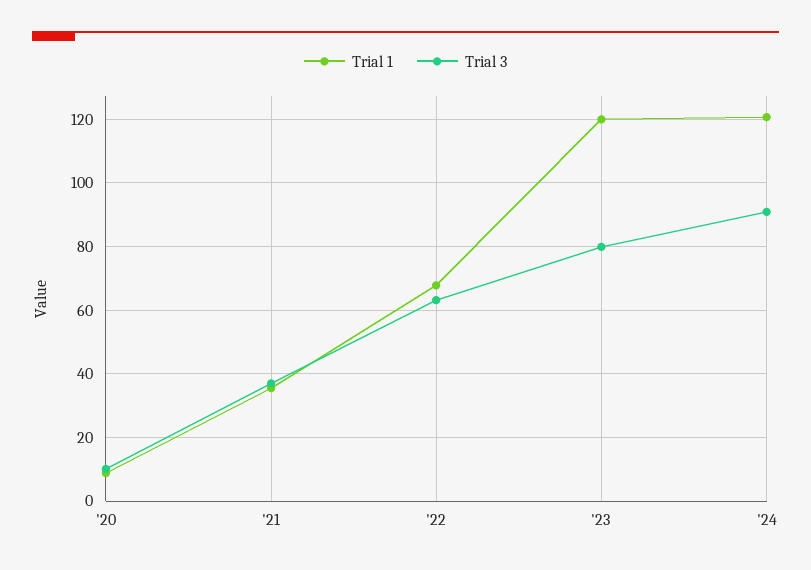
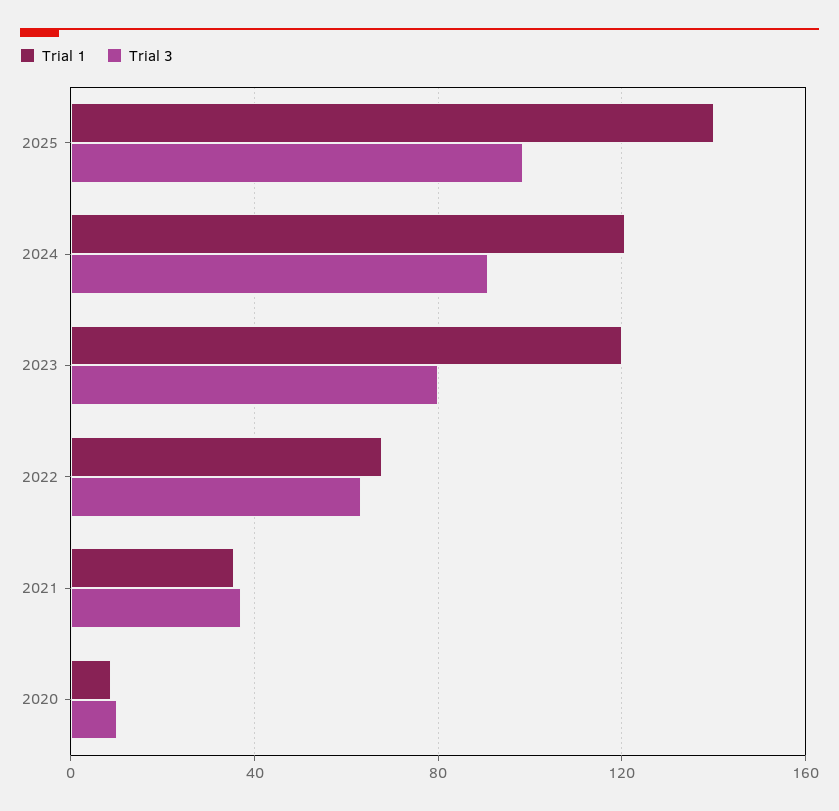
Trial 1, 2025: none -> 140
Trial 3, 2025: none -> 100

